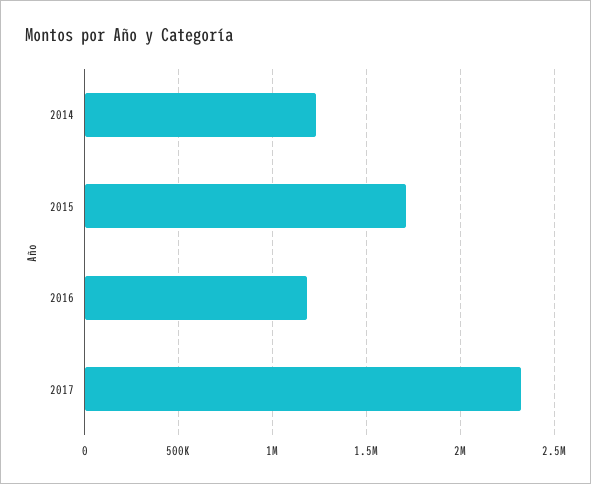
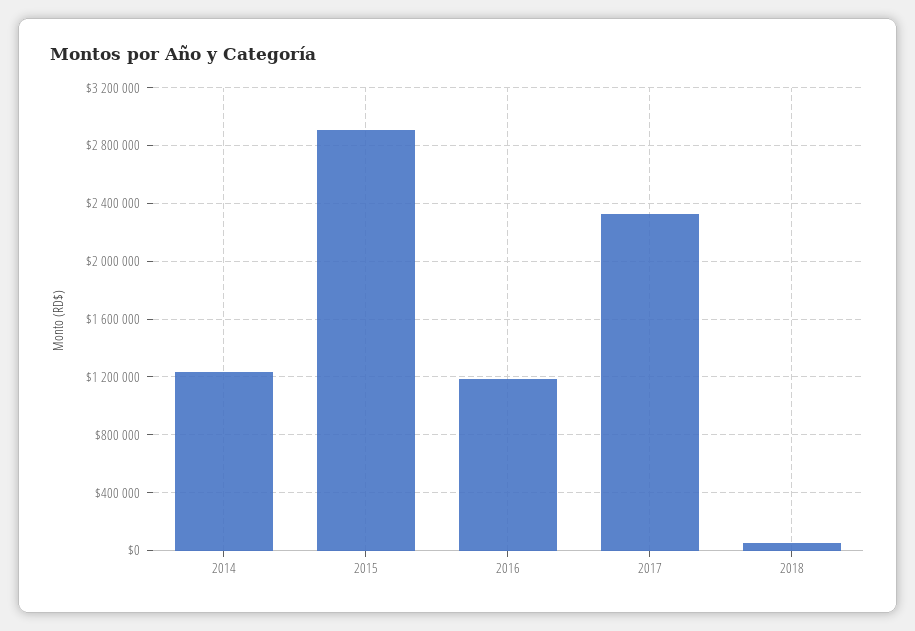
2015: 1700000 -> 2900000
2018: none -> 50000

